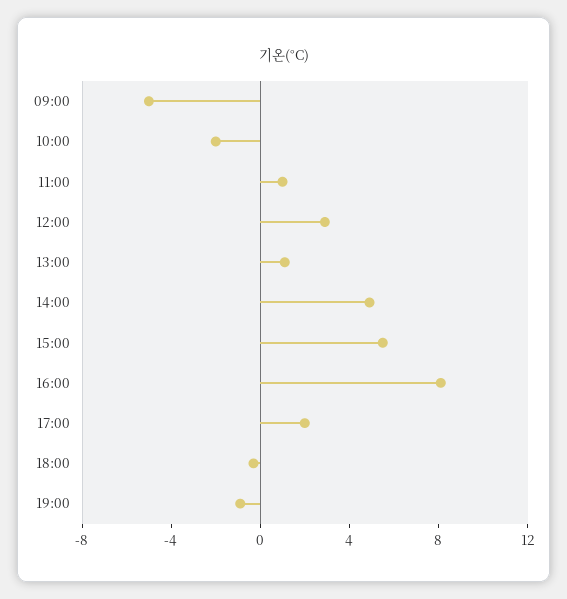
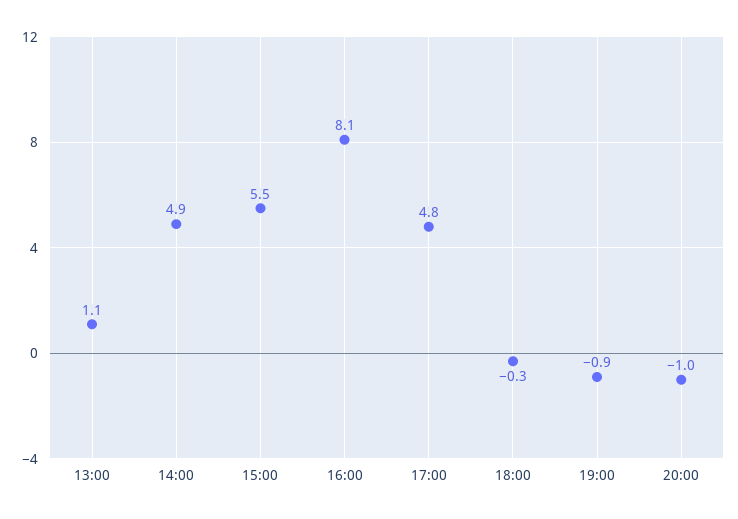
09:00: -5 -> none
10:00: -2 -> none
11:00: 1 -> none
12:00: 3 -> none
17:00: 2 -> 4.8
20:00: none -> -1

